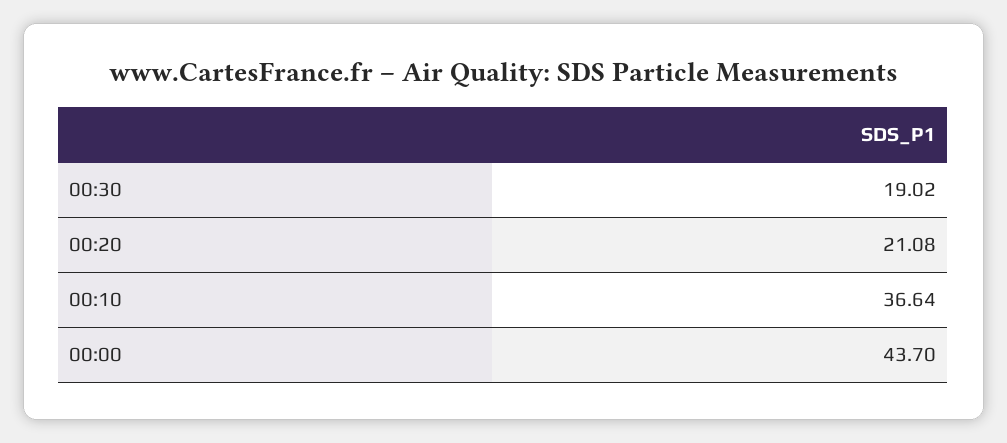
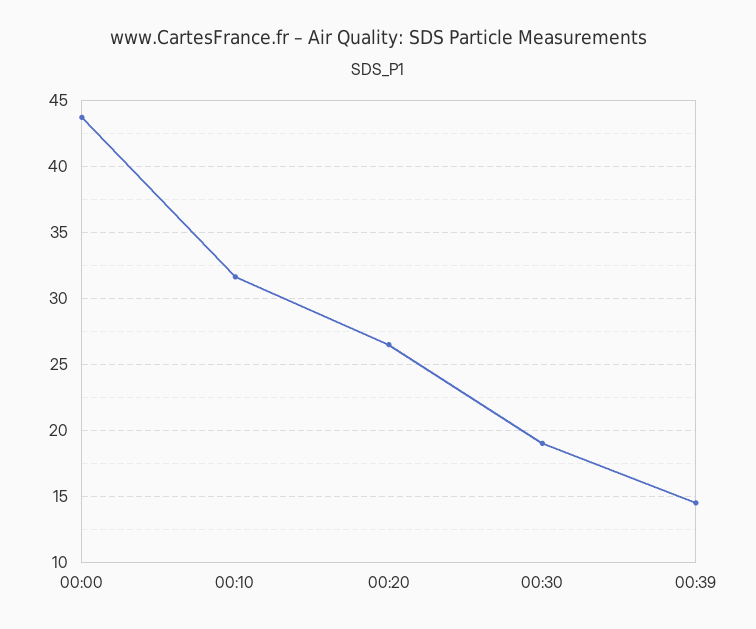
00:20: 21.08 -> 26.5
00:10: 36.64 -> 31.5
00:39: none -> 14.5

